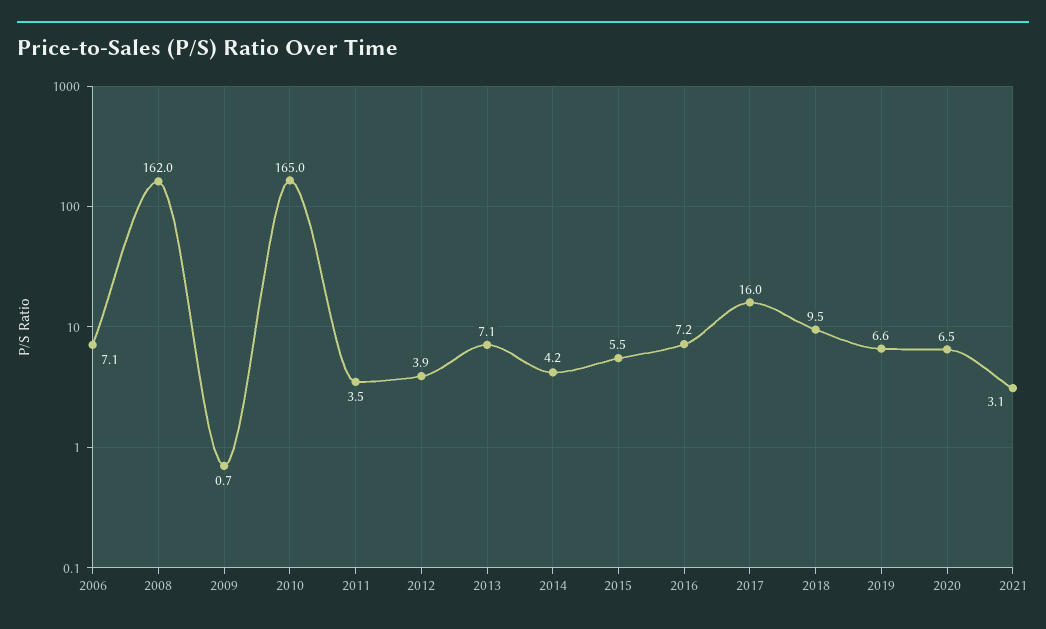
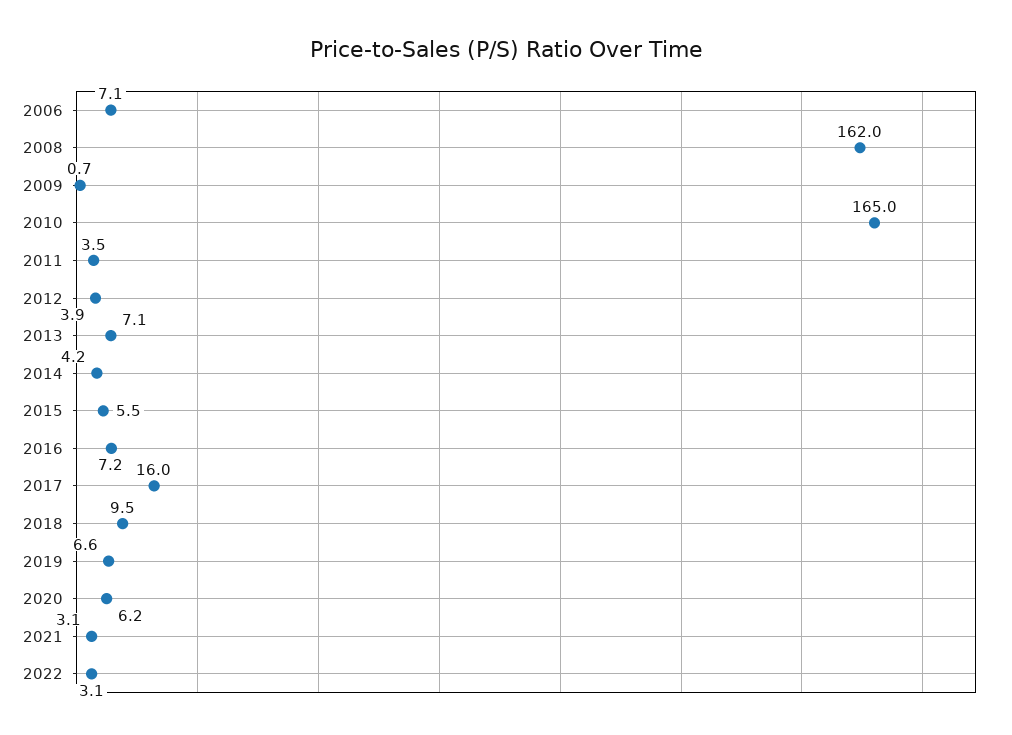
2020: 6.5 -> 6.2
2022: none -> 3.1

